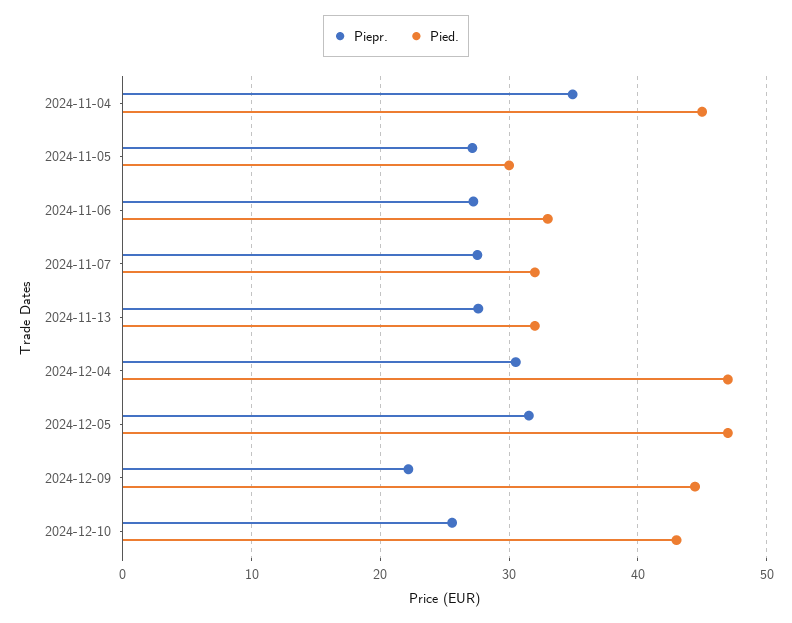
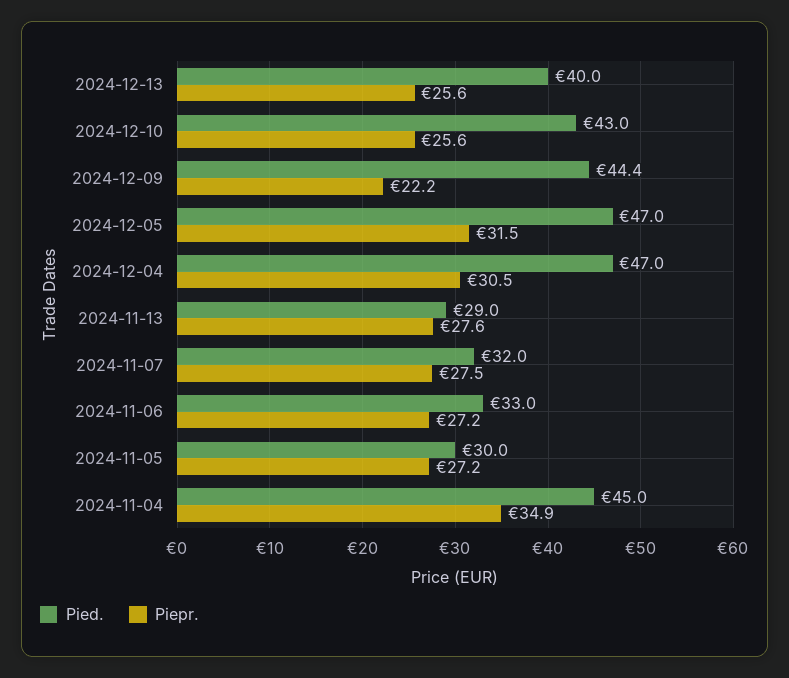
Pied., 2024-11-13: 32 -> 29
Pied., 2024-12-13: none -> 40
Piepr., 2024-12-13: none -> 25.6

